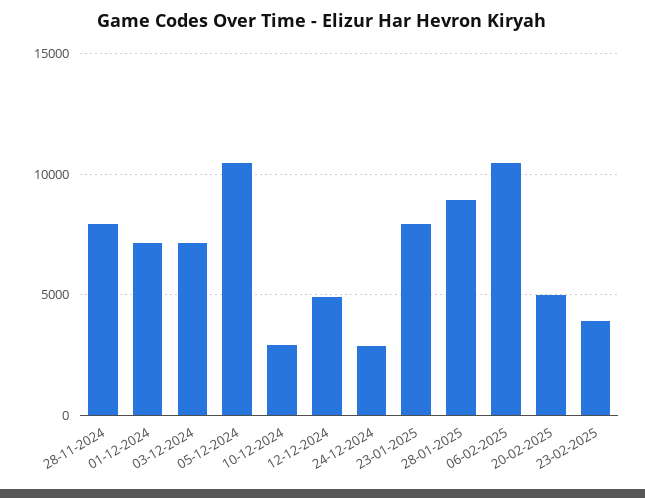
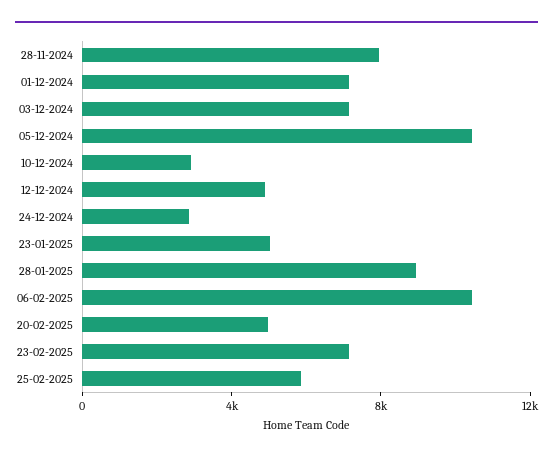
23-01-2025: 8000 -> 5000
23-02-2025: 4000 -> 7000
25-02-2025: none -> 6000

